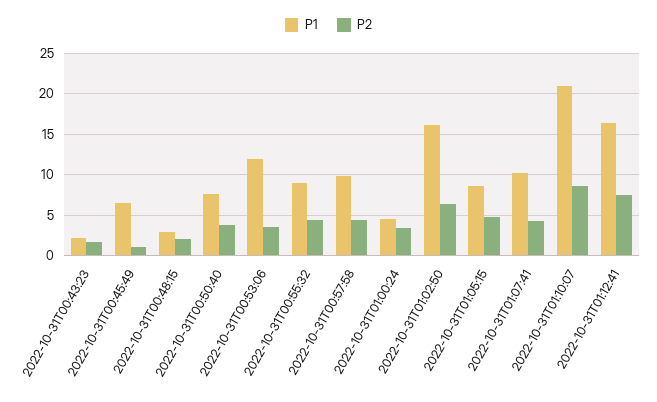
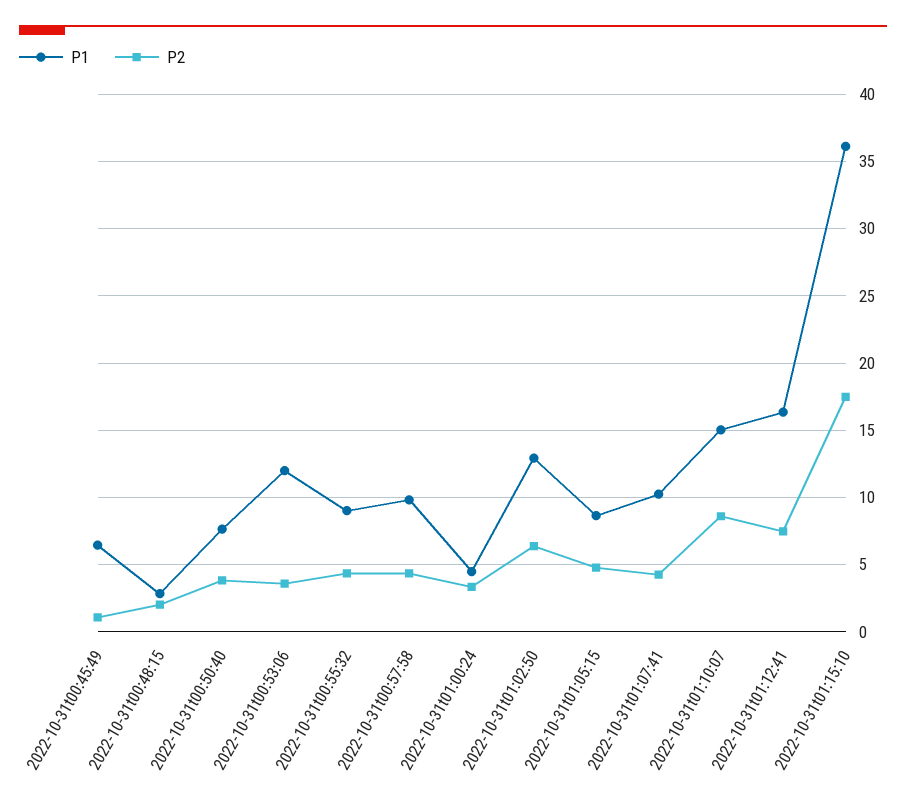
P1, 2022-10-31T00:43:23: 2 -> none
P2, 2022-10-31T00:43:23: 2 -> none
P1, 2022-10-31T01:02:50: 16 -> 13
P1, 2022-10-31T01:10:07: 21 -> 15
P1, 2022-10-31t01:15:10: none -> 36
P2, 2022-10-31t01:15:10: none -> 17.5

